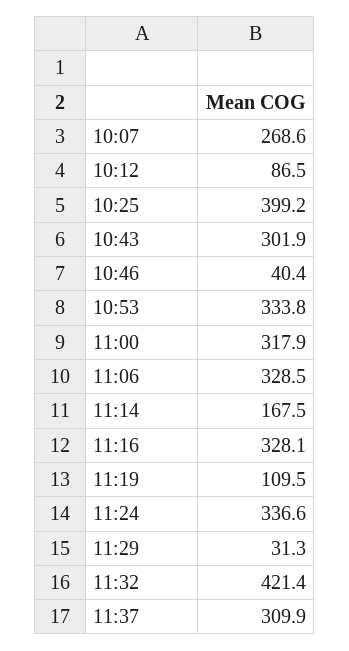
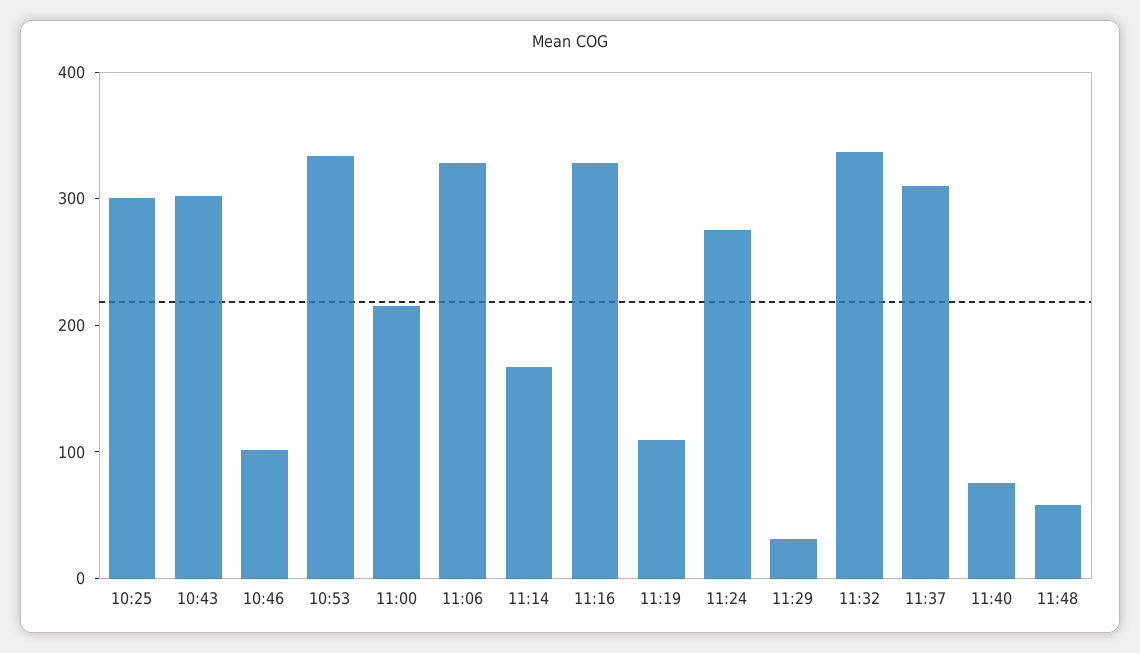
10:07: 268.6 -> none
10:12: 86.5 -> none
10:25: 399.2 -> 300
10:46: 40.4 -> 100
11:00: 317.9 -> 220
11:24: 336.6 -> 280
11:32: 421.4 -> 340
11:40: none -> 80
11:48: none -> 60

